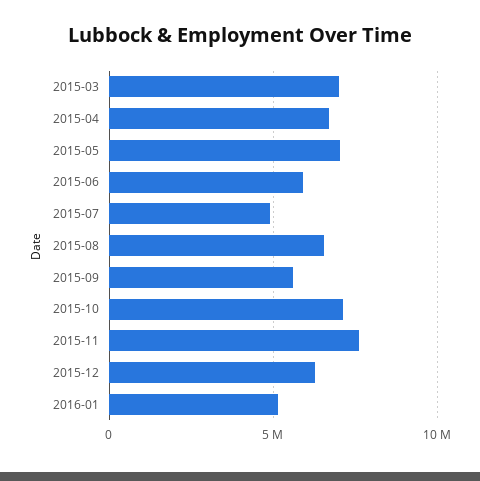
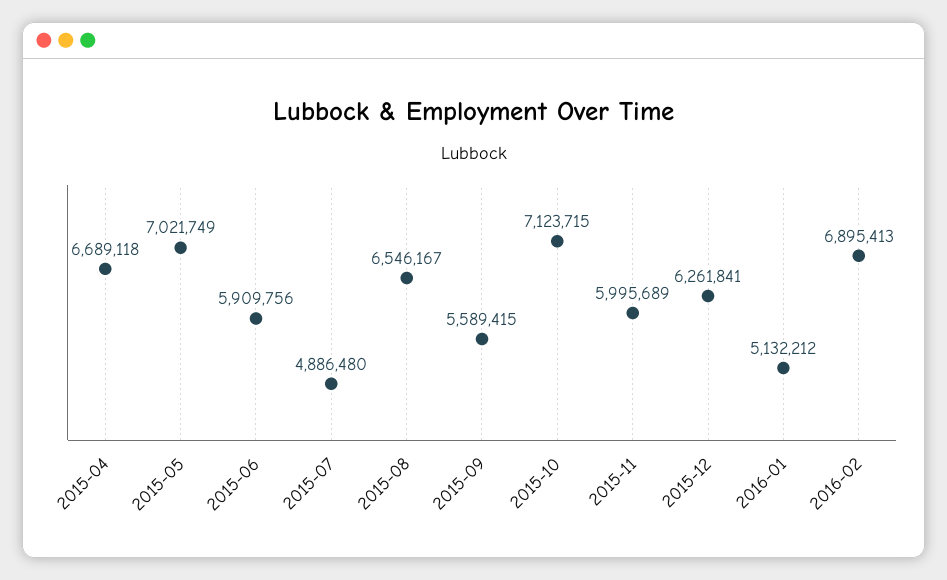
2015-03: 7000000 -> none
2015-11: 7500000 -> 5995689
2016-02: none -> 6895413

